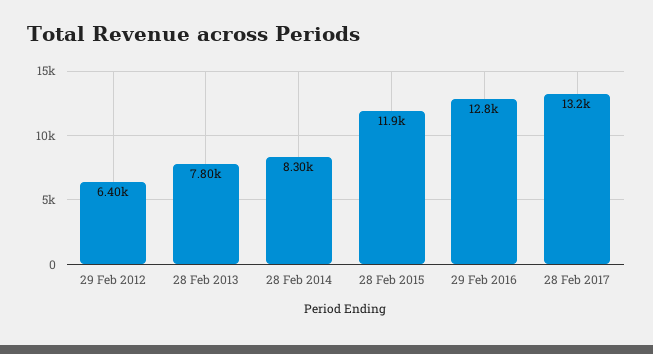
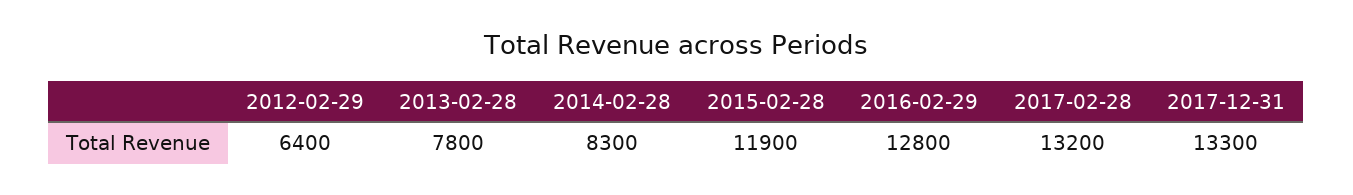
2017-12-31: none -> 13300

